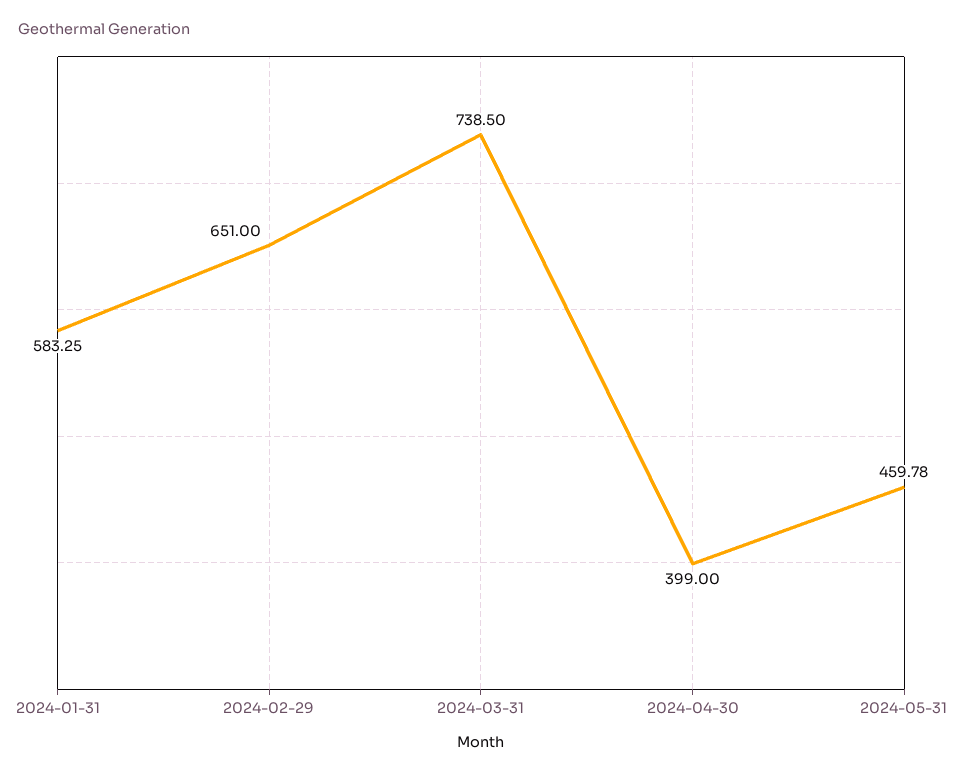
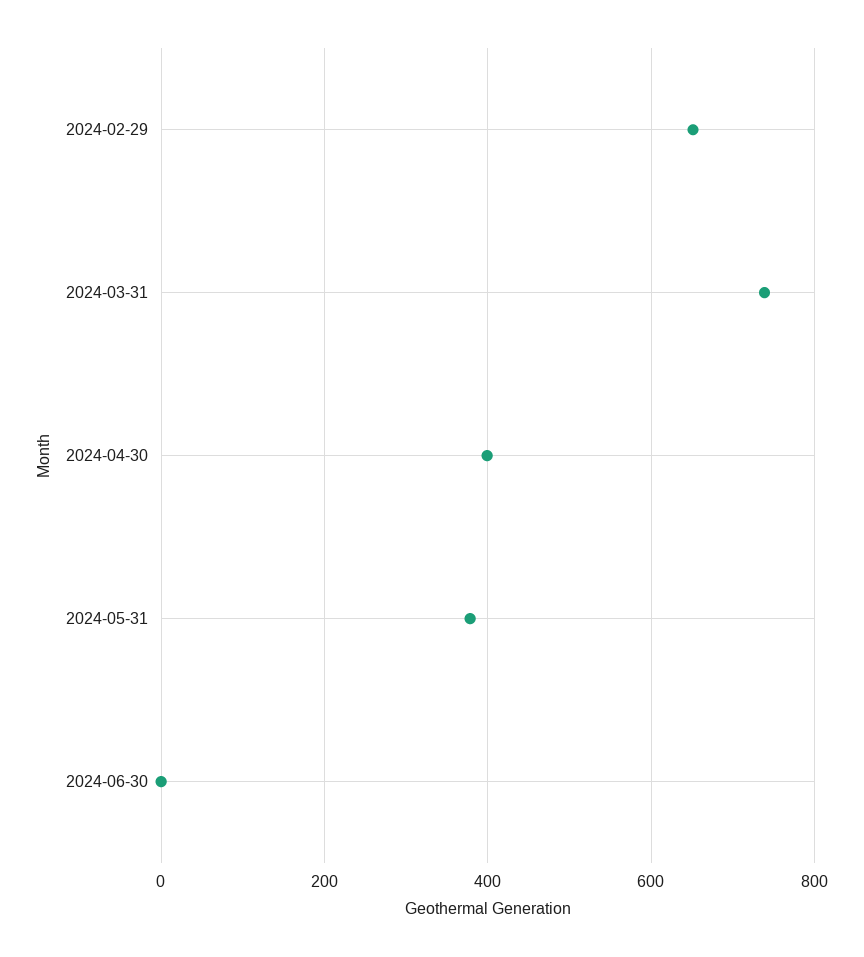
2024-01-31: 583.25 -> none
2024-05-31: 459.78 -> 380
2024-06-30: none -> 0

